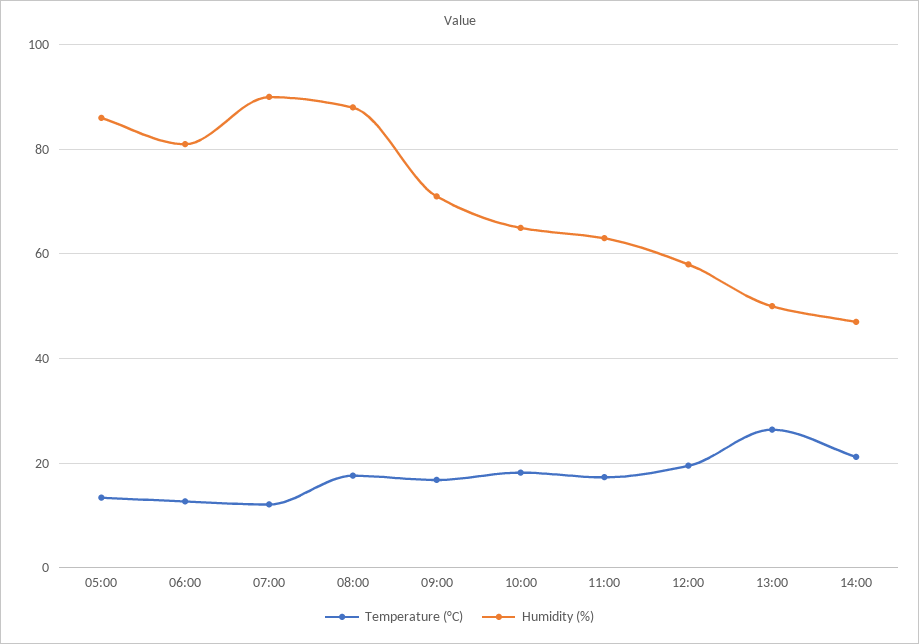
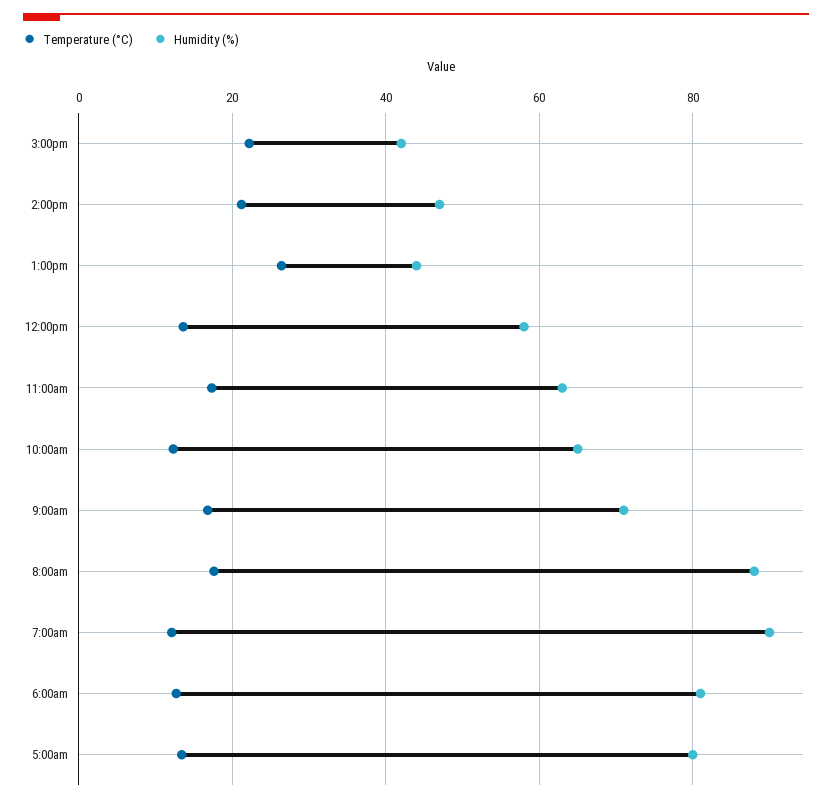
Humidity (%), 05:00: 86 -> 80
Temperature (°C), 10:00: 18 -> 12
Temperature (°C), 12:00: 20 -> 14
Humidity (%), 13:00: 50 -> 44
Temperature (°C), 3:00pm: none -> 22
Humidity (%), 3:00pm: none -> 42

